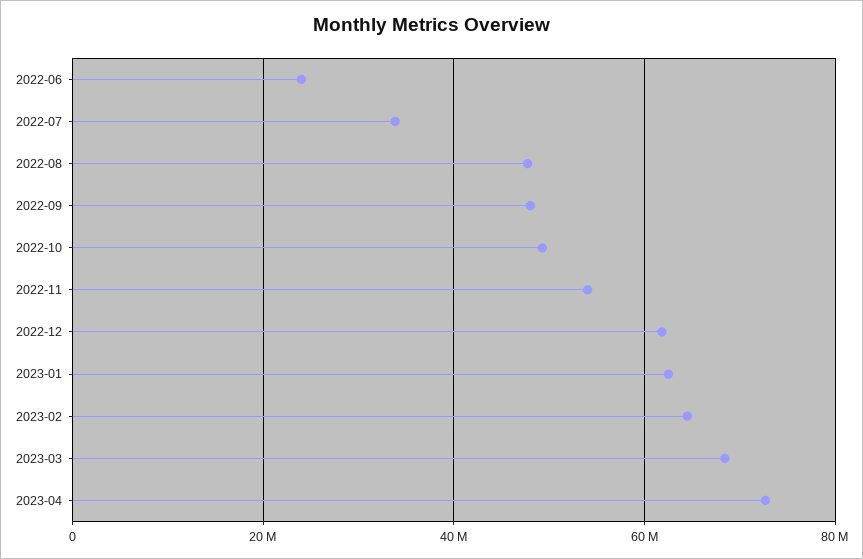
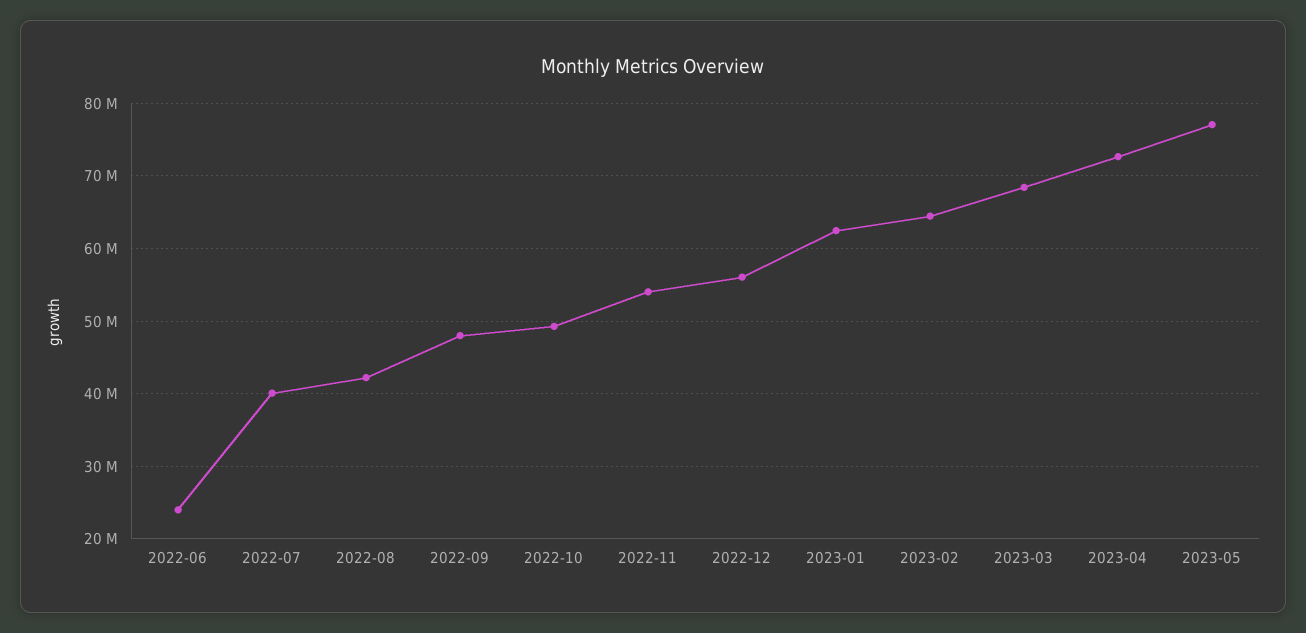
2022-07: 34000000 -> 40000000
2022-08: 48000000 -> 42000000
2022-12: 62000000 -> 56000000
2023-05: none -> 77000000

